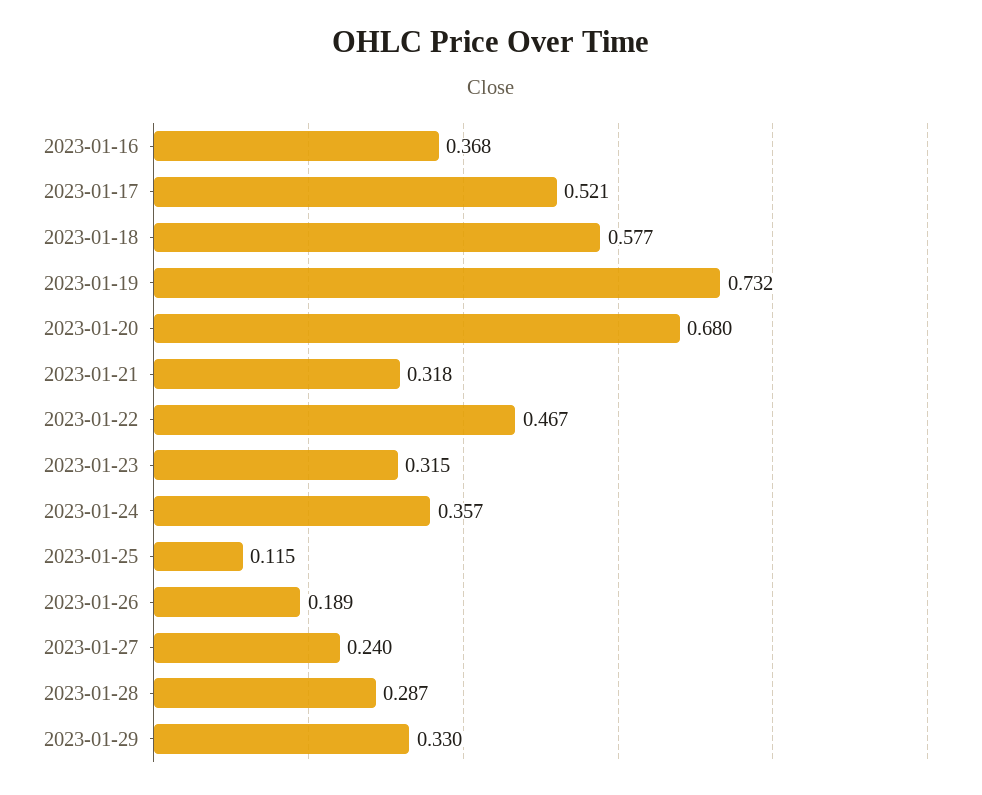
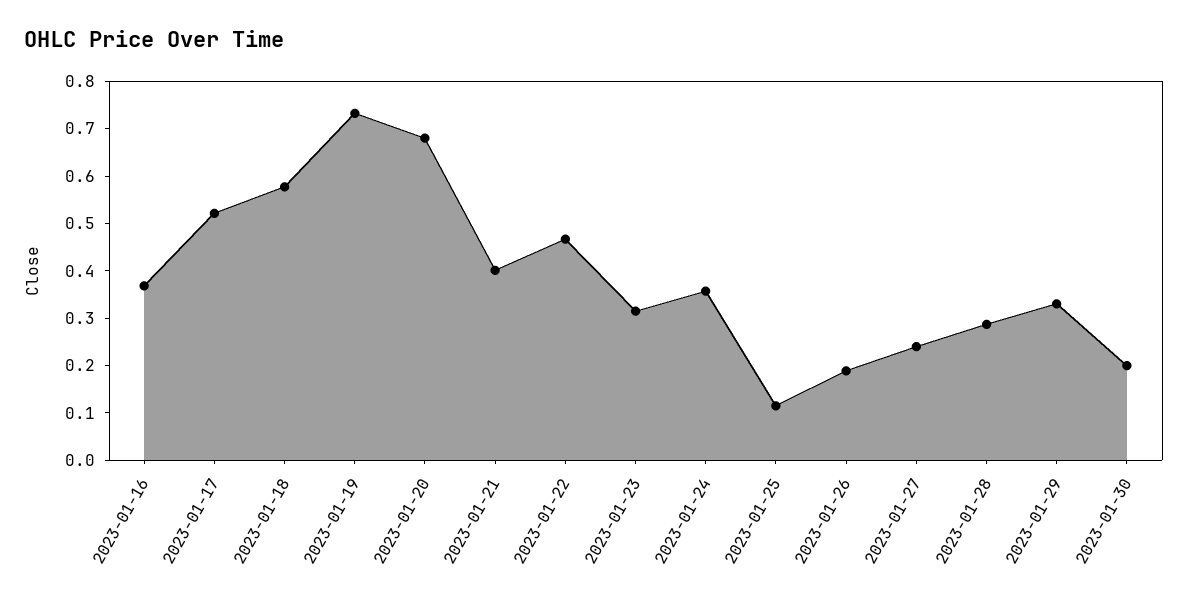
2023-01-21: 0.318 -> 0.4
2023-01-30: none -> 0.2

